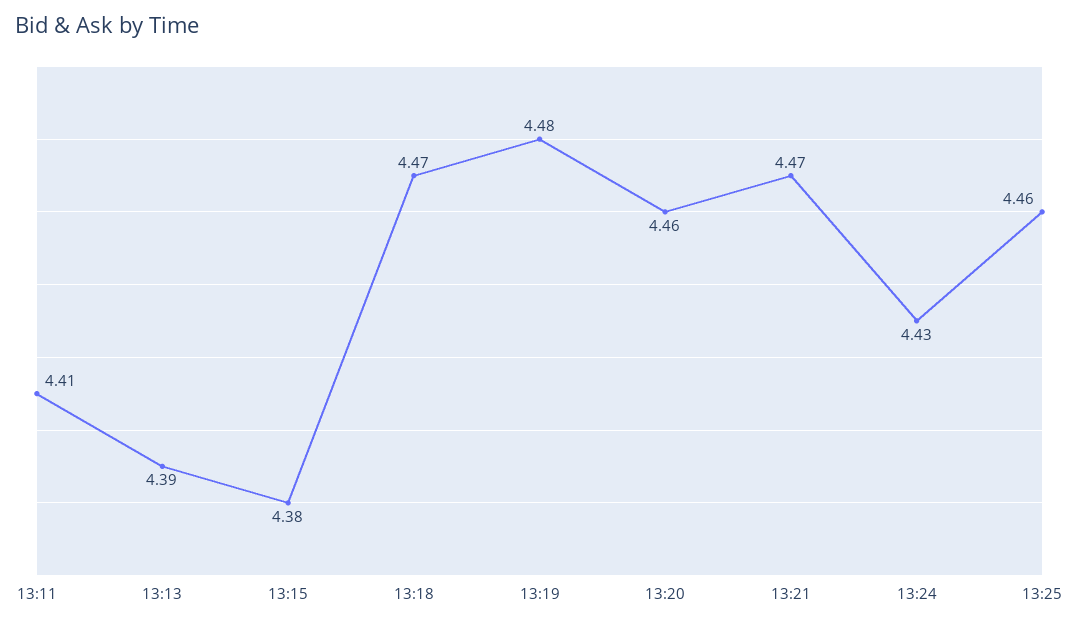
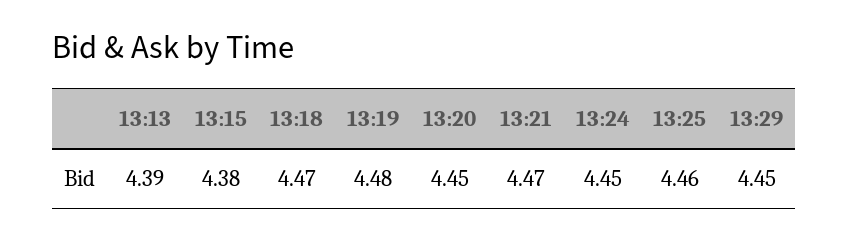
13:11: 4.41 -> none
13:20: 4.46 -> 4.45
13:24: 4.43 -> 4.45
13:29: none -> 4.45

